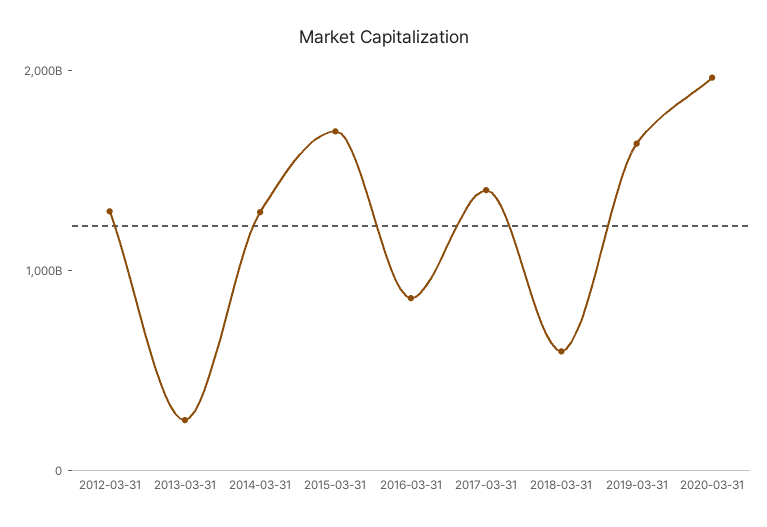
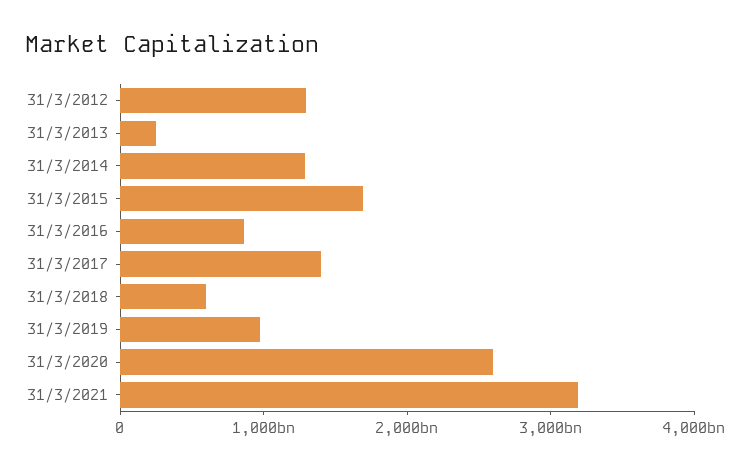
2019-03-31: 1600000000000 -> 1000000000000
2020-03-31: 2000000000000 -> 2600000000000
31/3/2021: none -> 3200000000000

